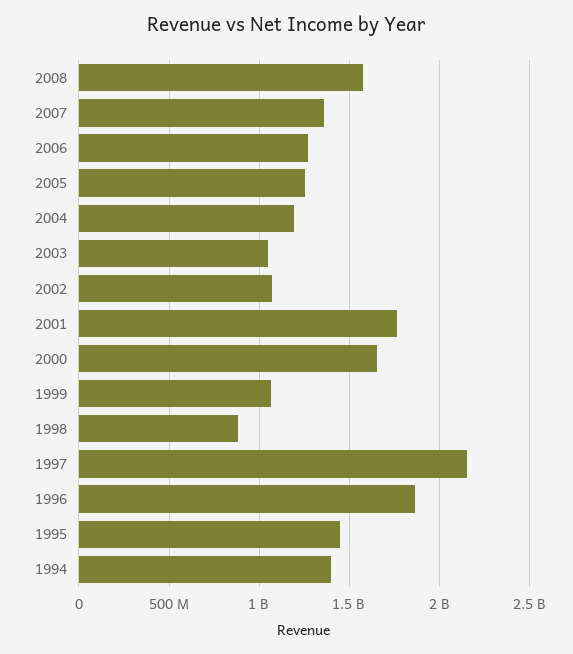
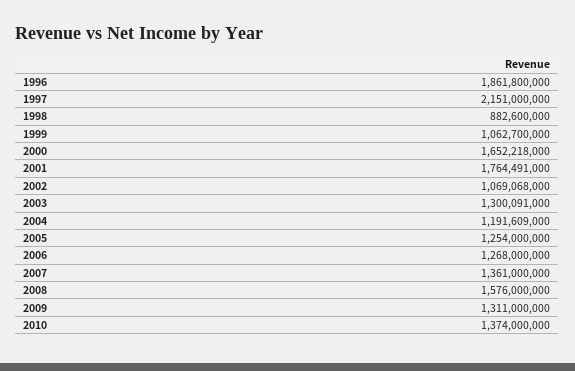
2003: 1050000000 -> 1300091000
1995: 1450000000 -> none
1994: 1400000000 -> none
2009: none -> 1311000000
2010: none -> 1374000000

